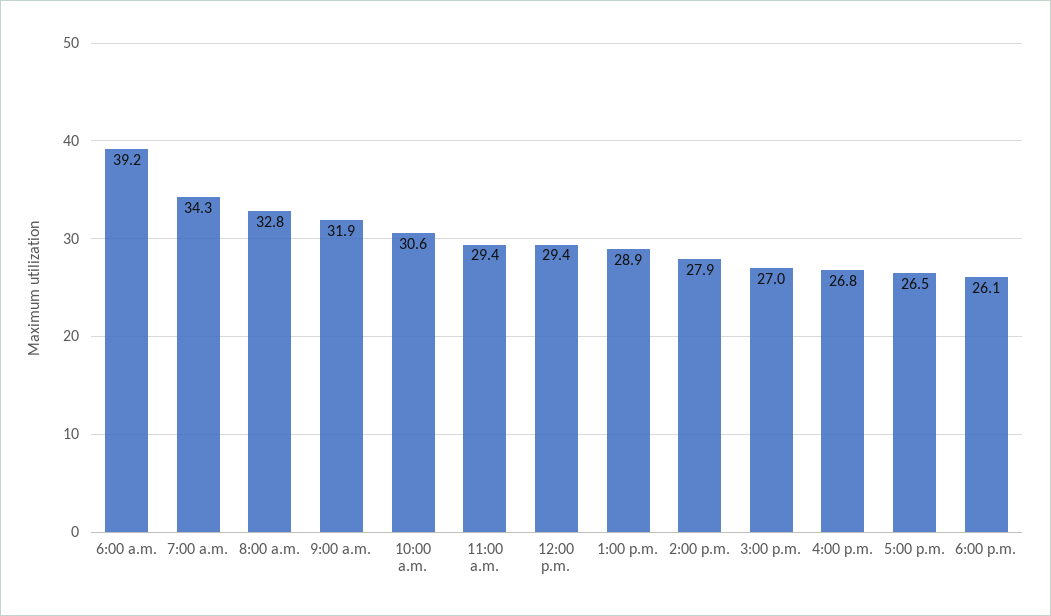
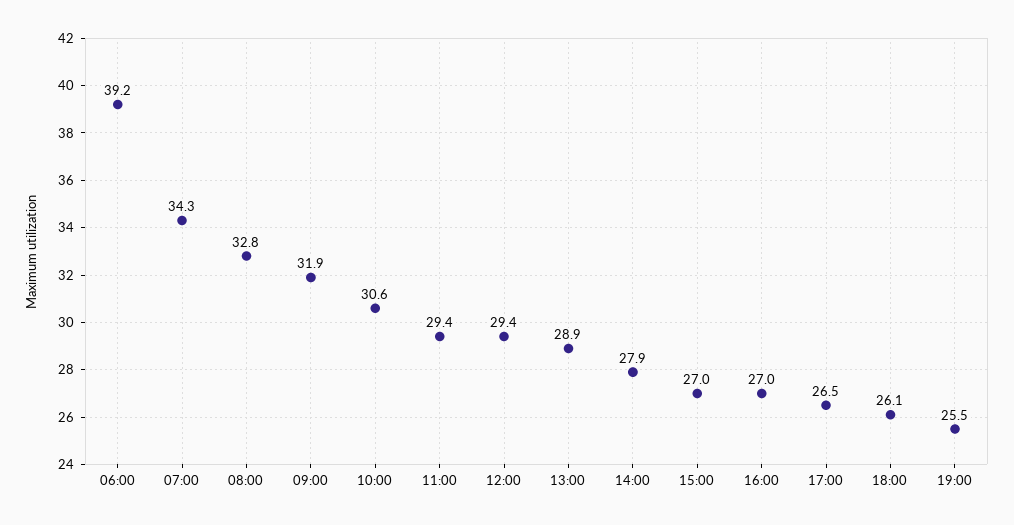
4:00 p.m.: 26.8 -> 27
19:00: none -> 25.5

